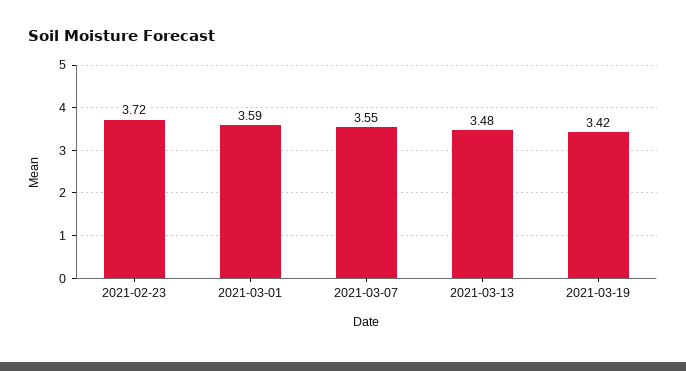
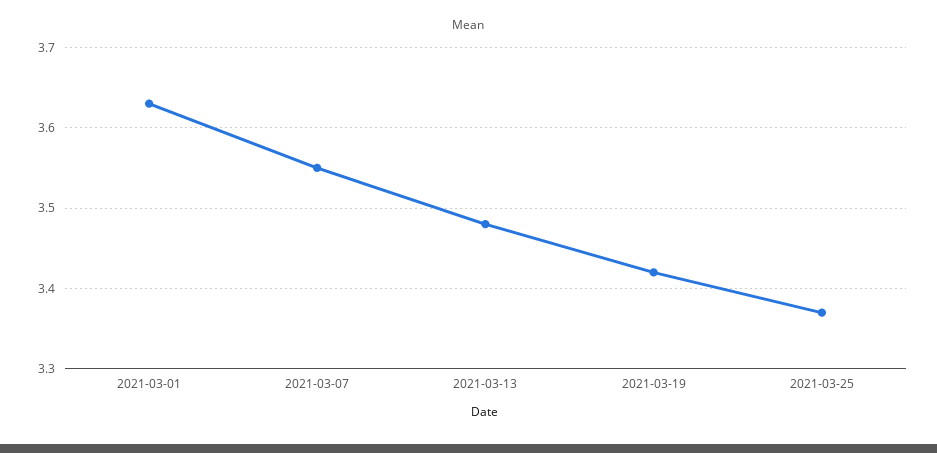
2021-02-23: 3.72 -> none
2021-03-01: 3.59 -> 3.63
2021-03-25: none -> 3.37

